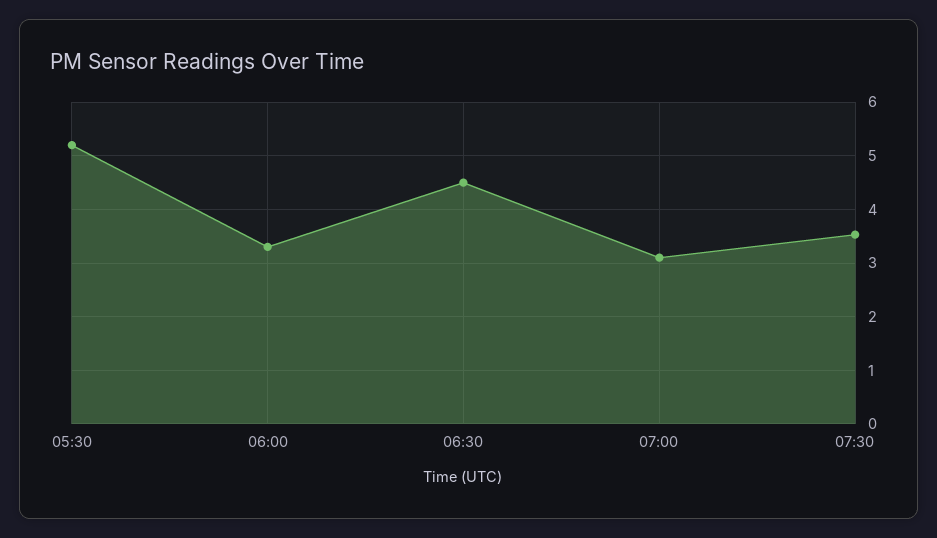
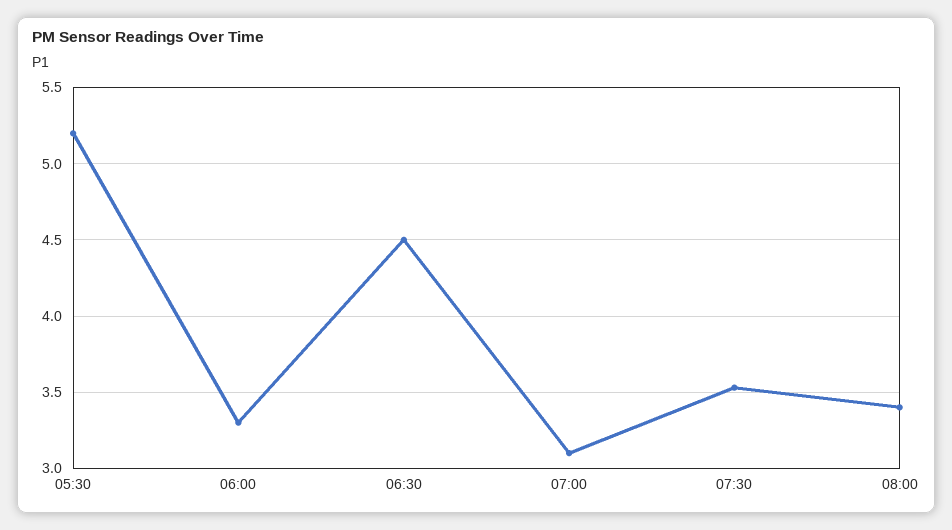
08:00: none -> 3.4

